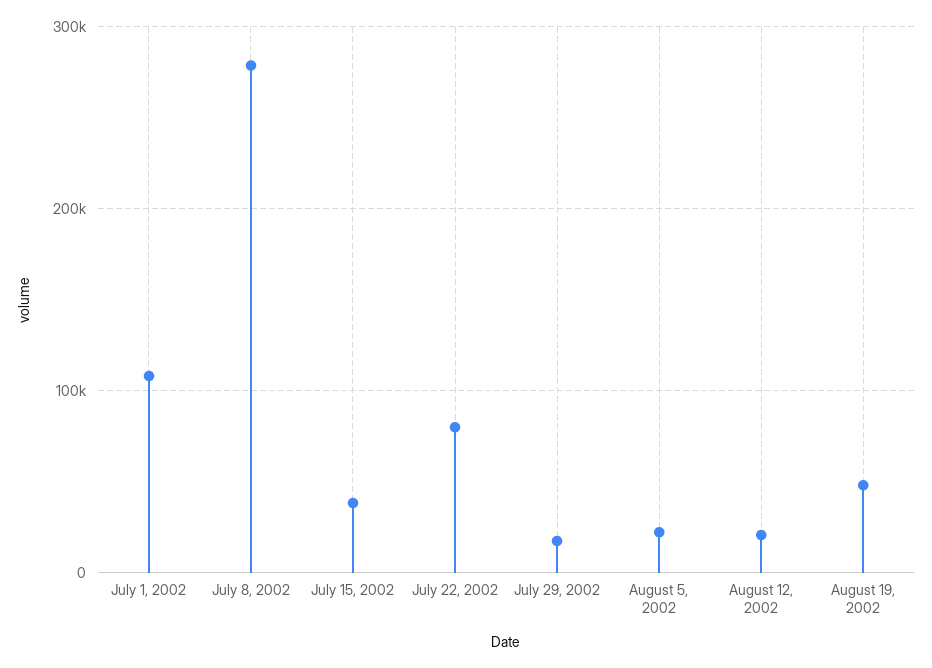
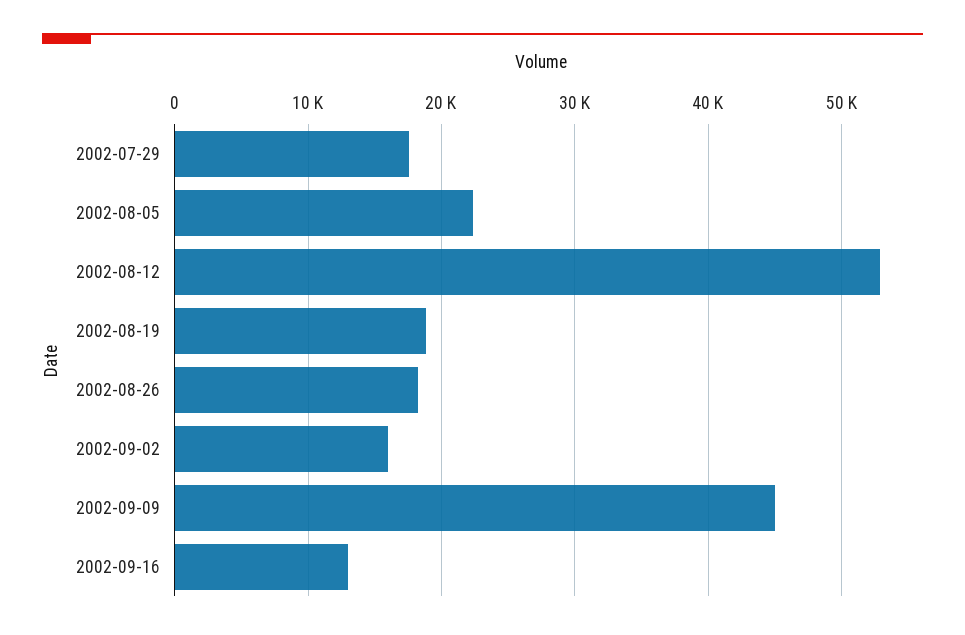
July 1, 2002: 110000 -> none
July 8, 2002: 280000 -> none
July 15, 2002: 40000 -> none
July 22, 2002: 80000 -> none
August 12, 2002: 20000 -> 53000
August 19, 2002: 50000 -> 19000
2002-08-26: none -> 18000
2002-09-02: none -> 16000
2002-09-09: none -> 45000
2002-09-16: none -> 13000

